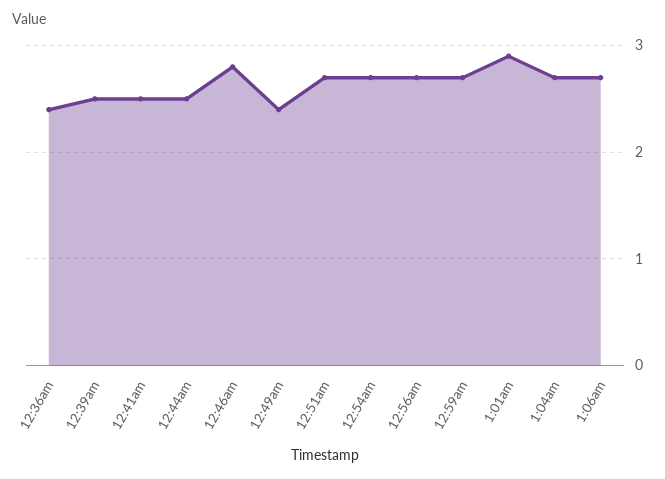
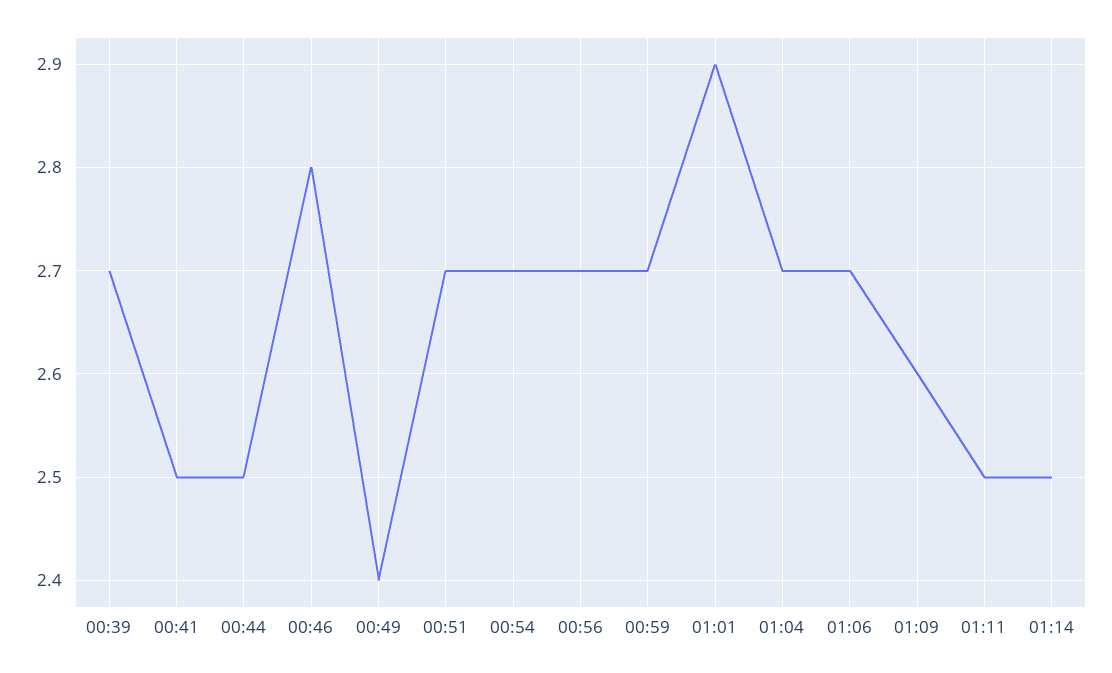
12:36am: 2.4 -> none
12:39am: 2.5 -> 2.7
01:09: none -> 2.6
01:11: none -> 2.5
01:14: none -> 2.5

